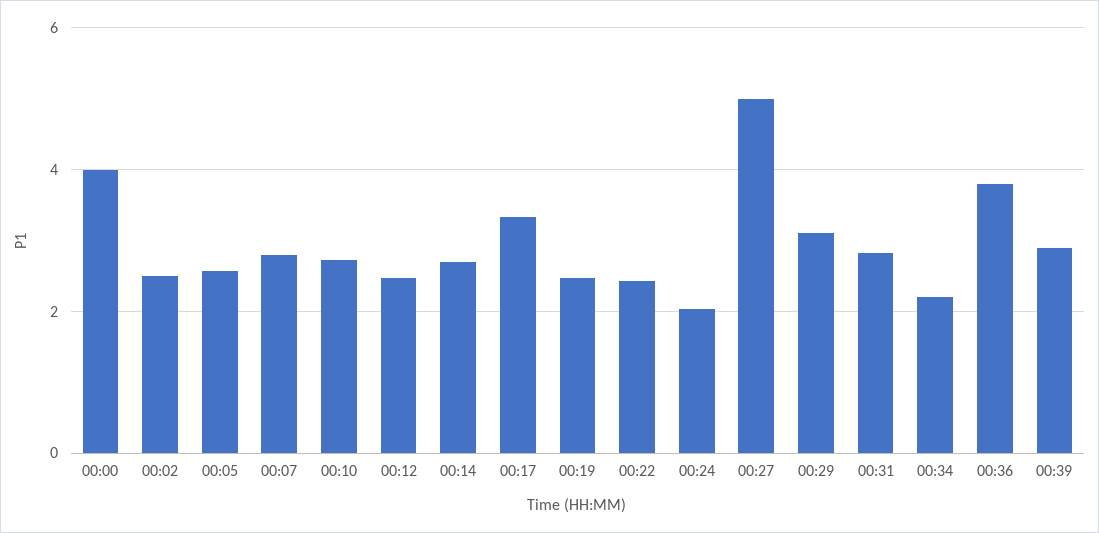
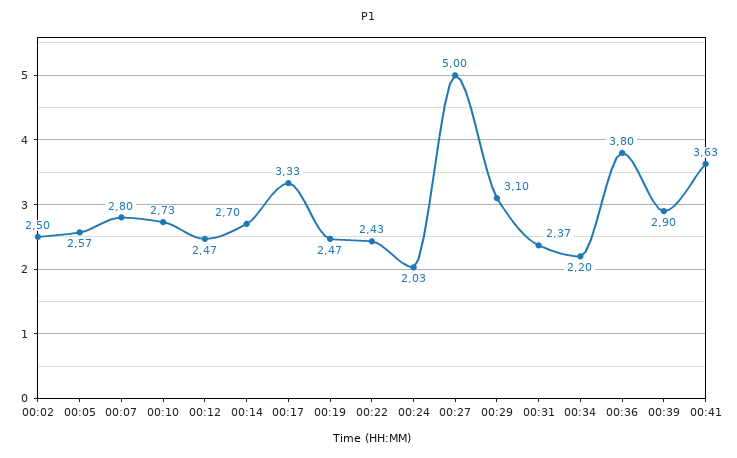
00:00: 4 -> none
00:31: 2.8 -> 2.37
00:41: none -> 3.63

